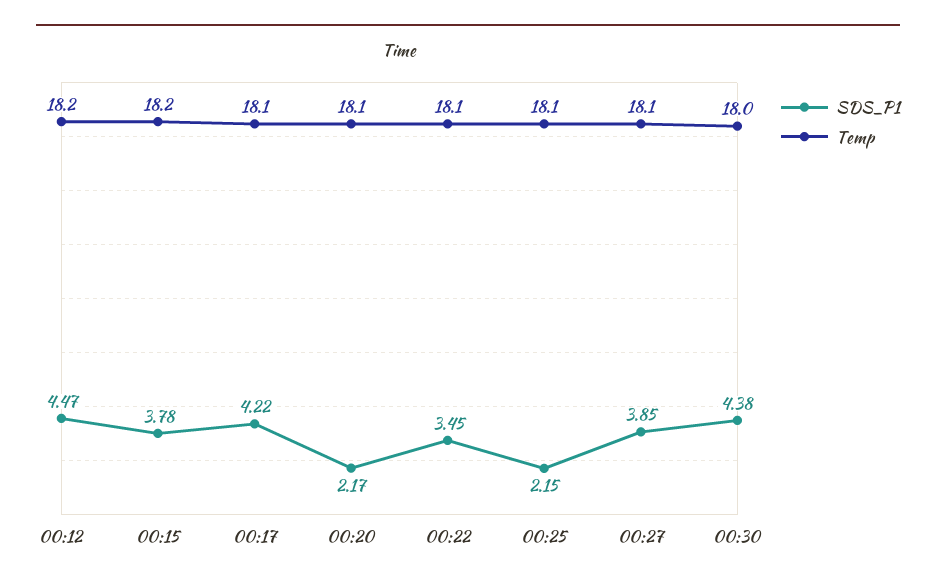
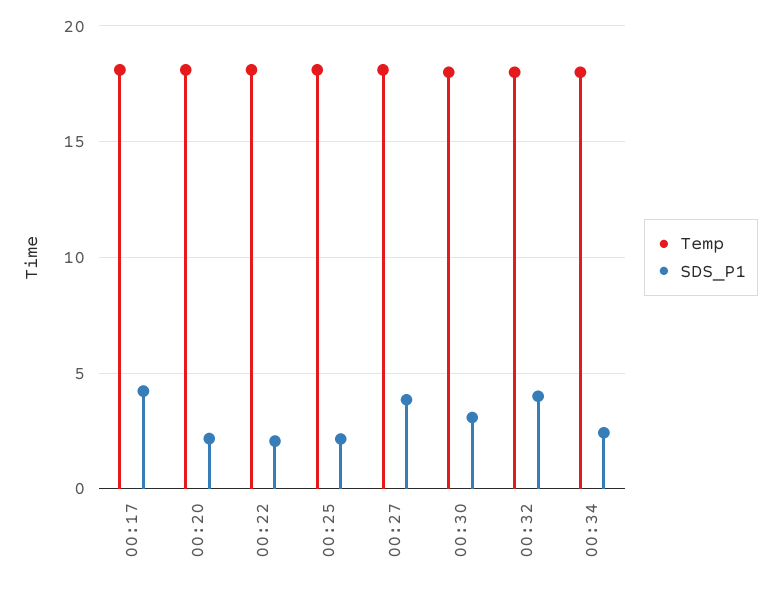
SDS_P1, 00:12: 4.47 -> none
Temp, 00:12: 18.2 -> none
SDS_P1, 00:15: 3.78 -> none
Temp, 00:15: 18.2 -> none
SDS_P1, 00:22: 3.45 -> 2
SDS_P1, 00:30: 4.38 -> 3
Temp, 00:32: none -> 18
SDS_P1, 00:32: none -> 4
Temp, 00:34: none -> 18
SDS_P1, 00:34: none -> 2.5

